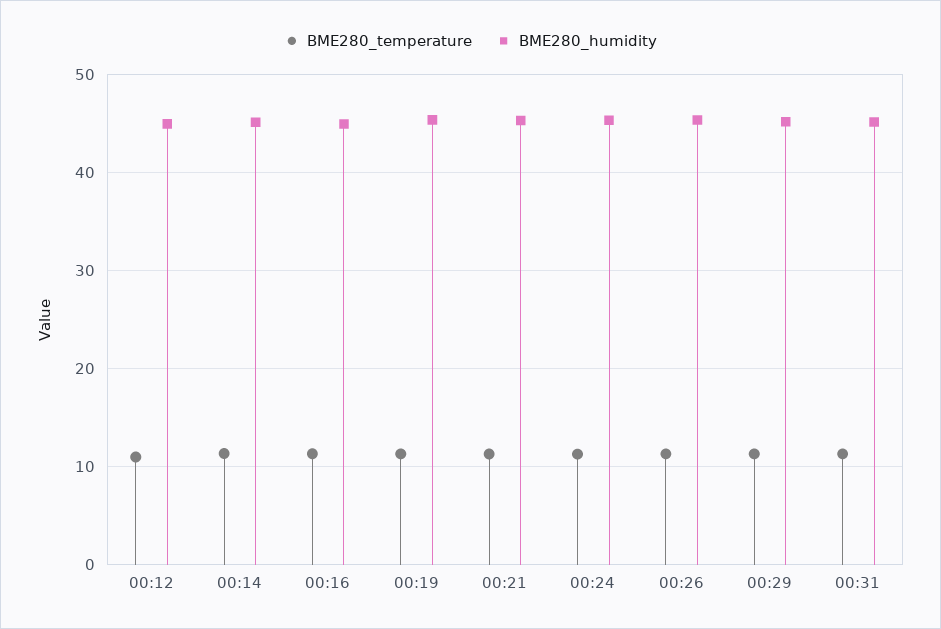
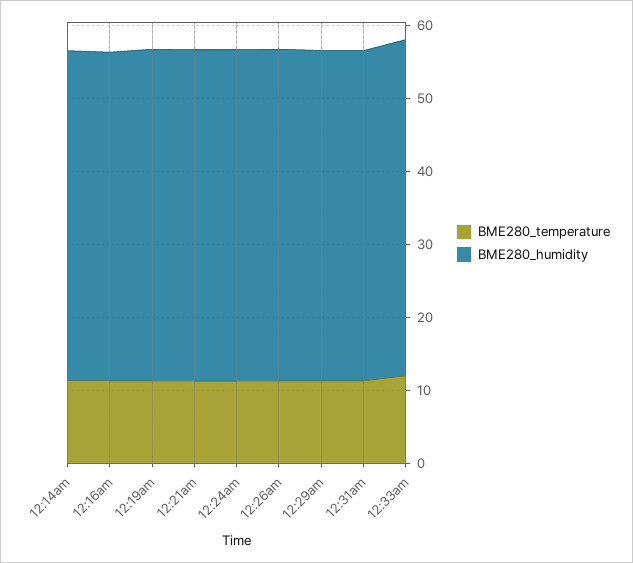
BME280_temperature, 00:12: 11 -> none
BME280_humidity, 00:12: 45 -> none
BME280_temperature, 12:33am: none -> 12
BME280_humidity, 12:33am: none -> 46

